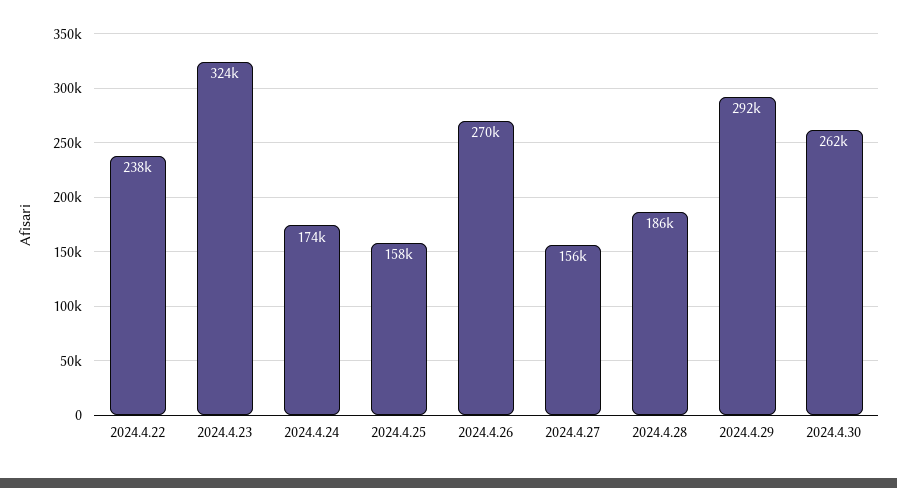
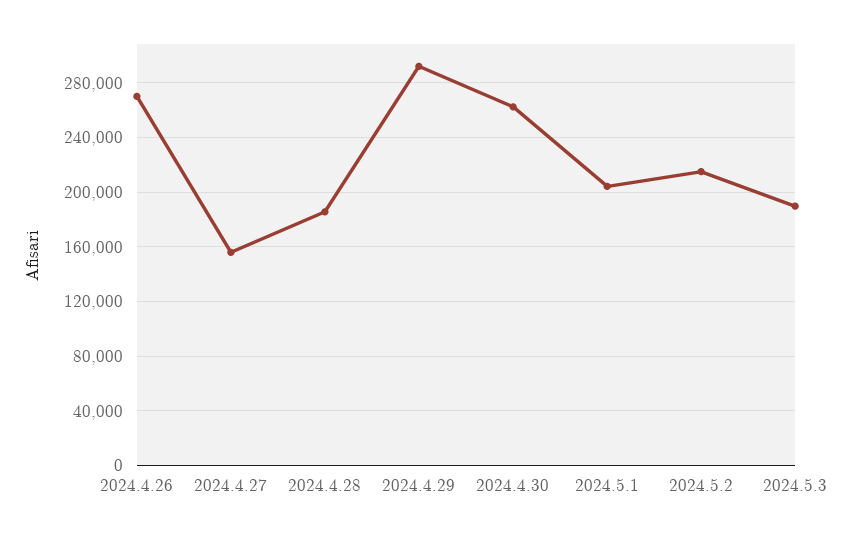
2024.4.22: 238000 -> none
2024.4.23: 324000 -> none
2024.4.24: 174000 -> none
2024.4.25: 158000 -> none
2024.5.1: none -> 205000
2024.5.2: none -> 215000
2024.5.3: none -> 190000

